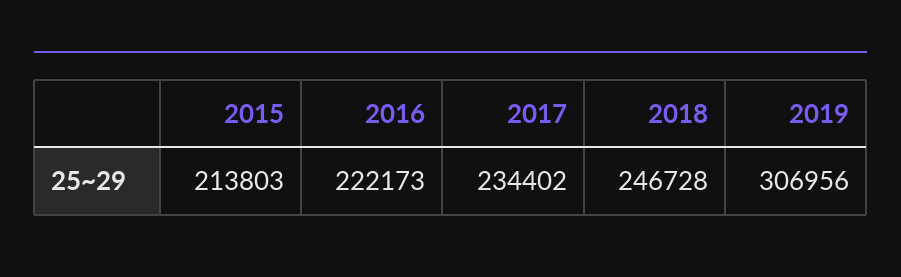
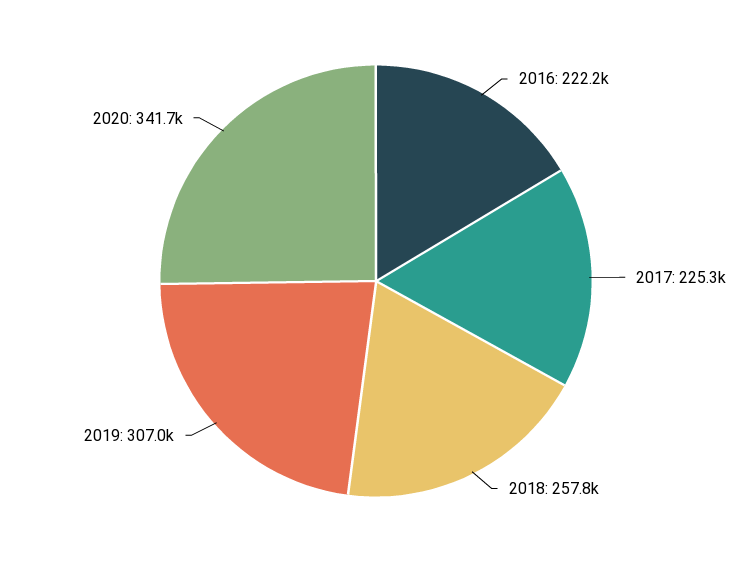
2015: 213803 -> none
2017: 234402 -> 225300
2018: 246728 -> 257800
2020: none -> 341700

